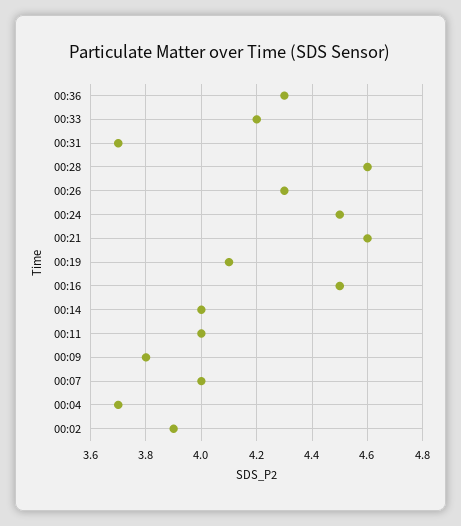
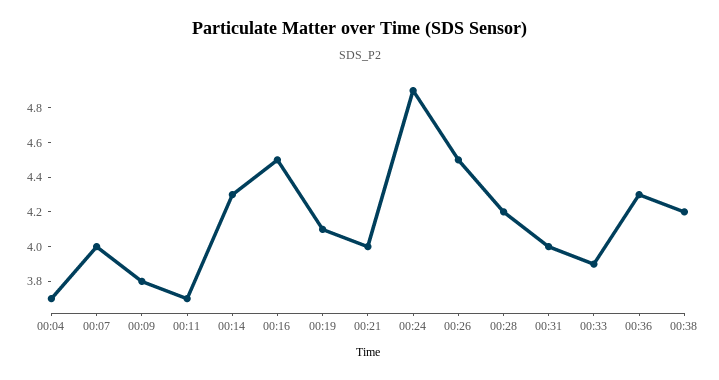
00:33: 4.2 -> 3.9
00:31: 3.7 -> 4
00:28: 4.6 -> 4.2
00:26: 4.3 -> 4.5
00:24: 4.5 -> 4.9
00:21: 4.6 -> 4
00:14: 4 -> 4.3
00:11: 4 -> 3.7
00:02: 3.9 -> none
00:38: none -> 4.2

